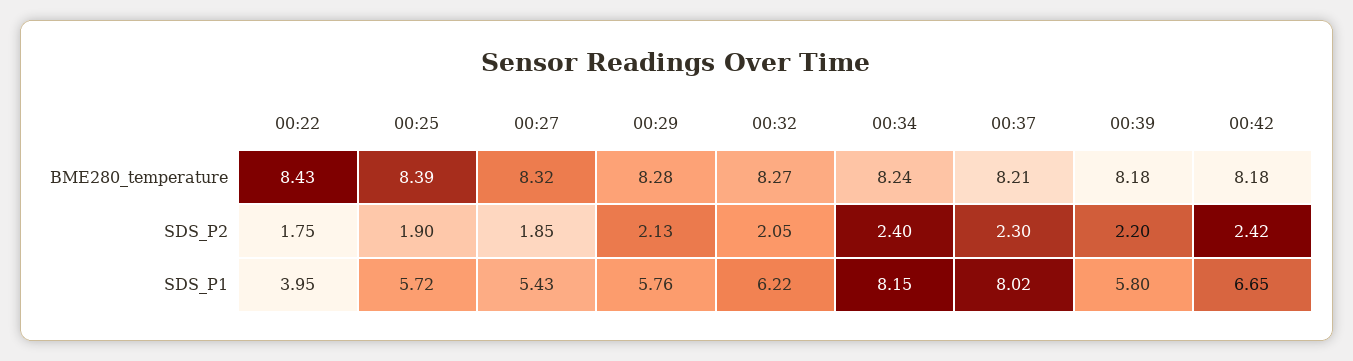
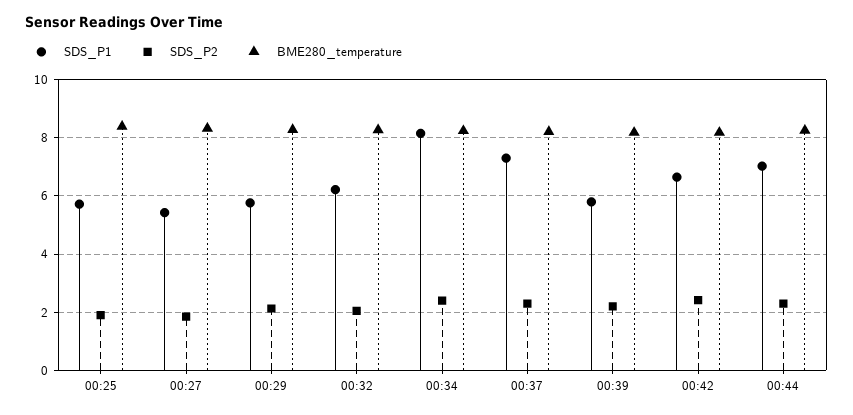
BME280_temperature, 00:22: 8.43 -> none
SDS_P2, 00:22: 1.75 -> none
SDS_P1, 00:22: 3.95 -> none
SDS_P1, 00:37: 8.02 -> 7.25
SDS_P1, 00:44: none -> 7
SDS_P2, 00:44: none -> 2.25
BME280_temperature, 00:44: none -> 8.25

